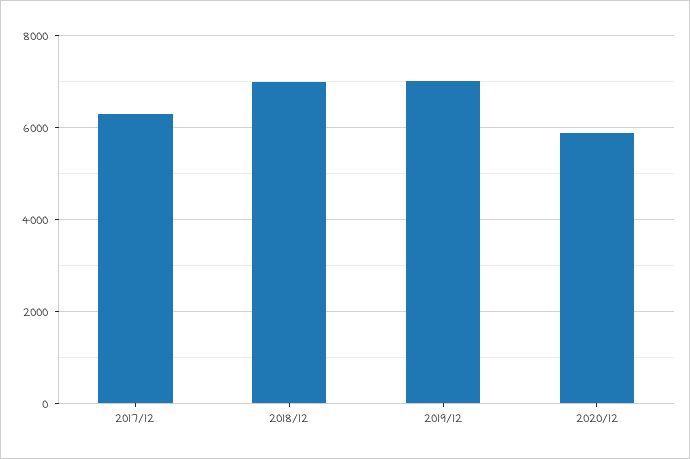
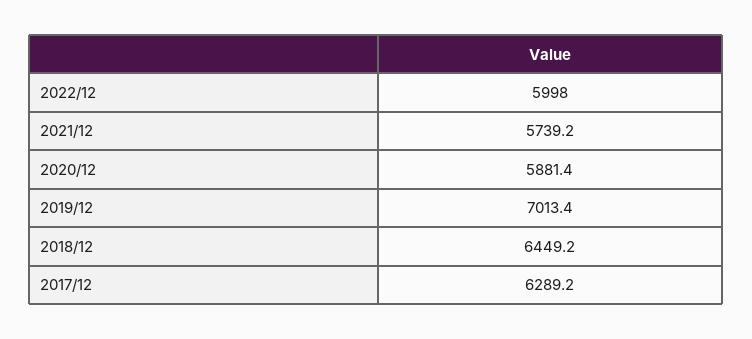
2018/12: 7000 -> 6449.2
2022/12: none -> 5998
2021/12: none -> 5739.2

